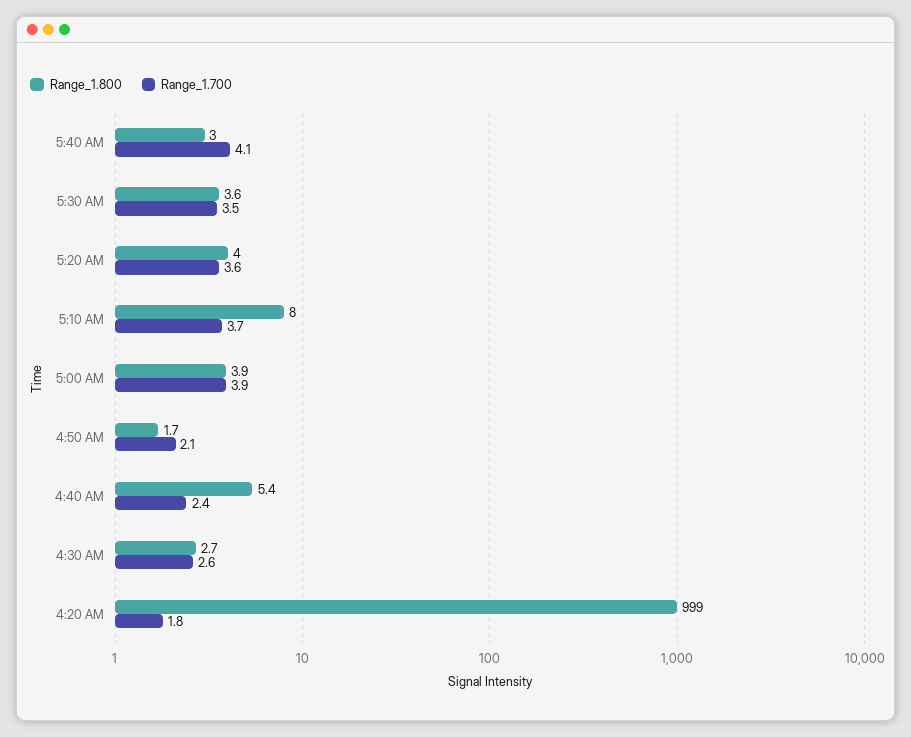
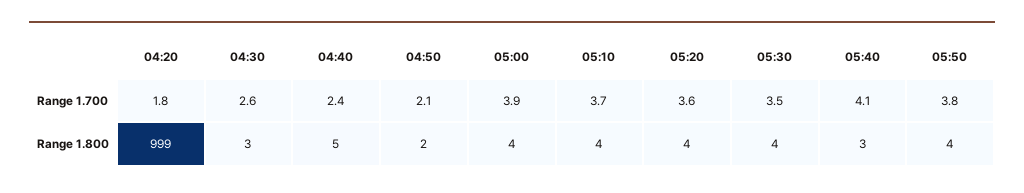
Range_1.800, 5:10 AM: 8 -> 4
Range_1.700, 05:50: none -> 3.8
Range_1.800, 05:50: none -> 4

